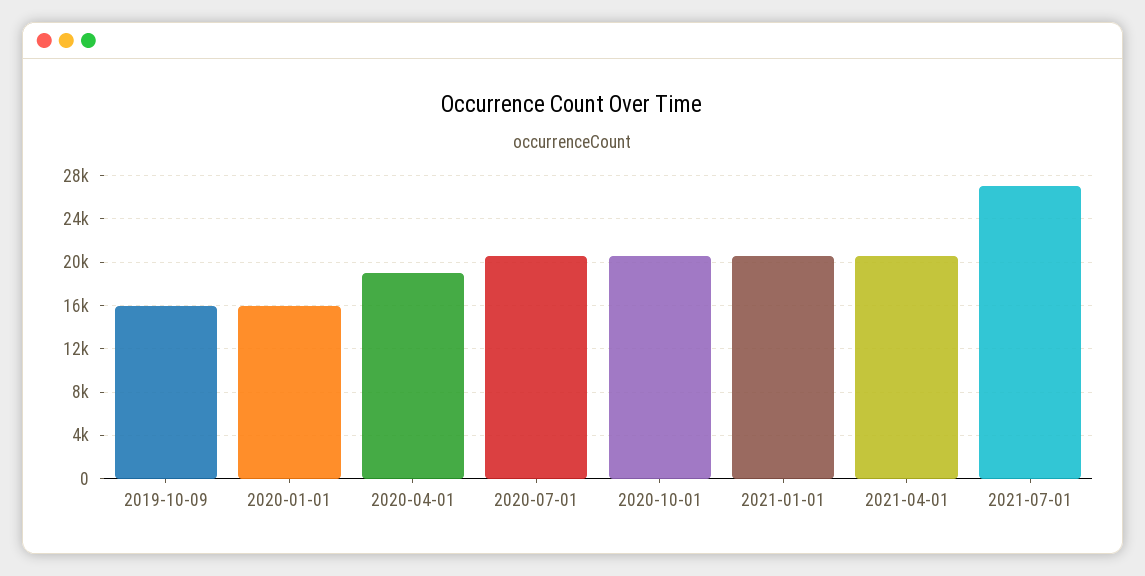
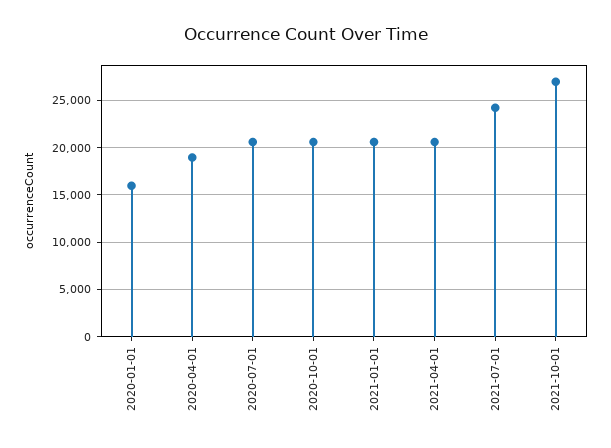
2019-10-09: 16000 -> none
2021-07-01: 27000 -> 24000
2021-10-01: none -> 27000

